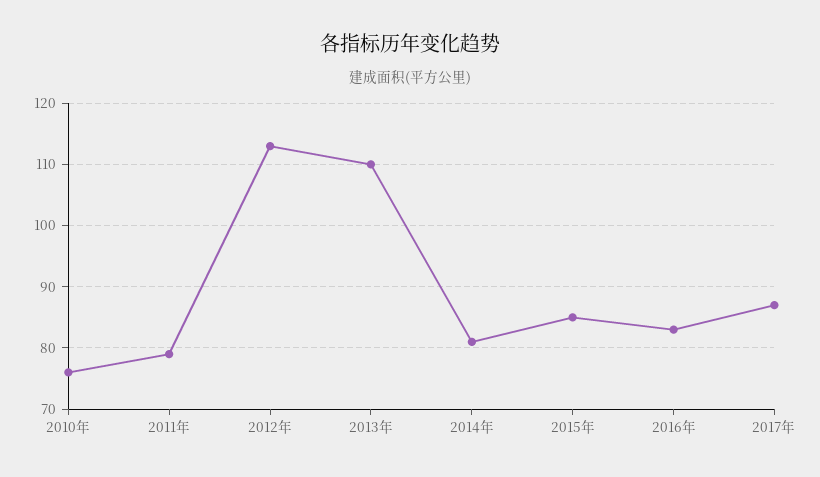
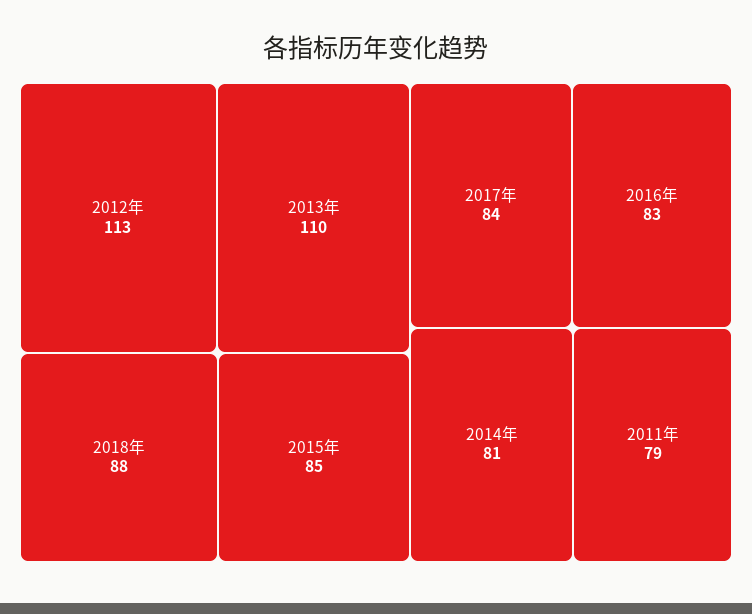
2010年: 76 -> none
2017年: 87 -> 84
2018年: none -> 88

